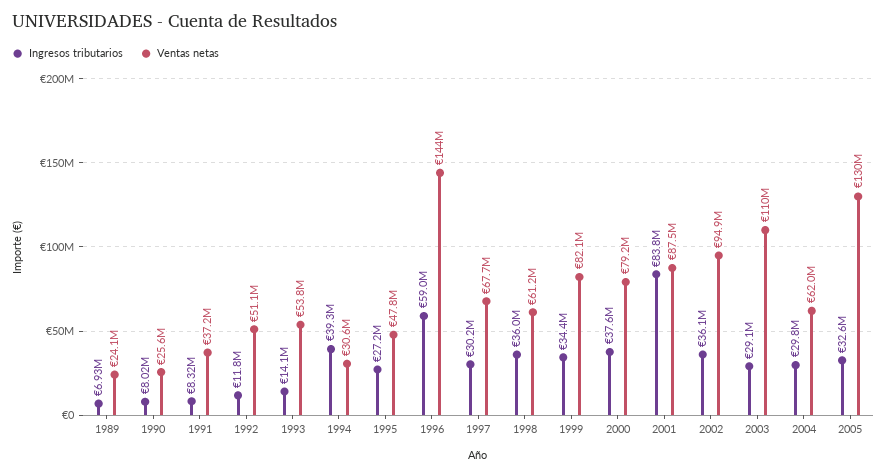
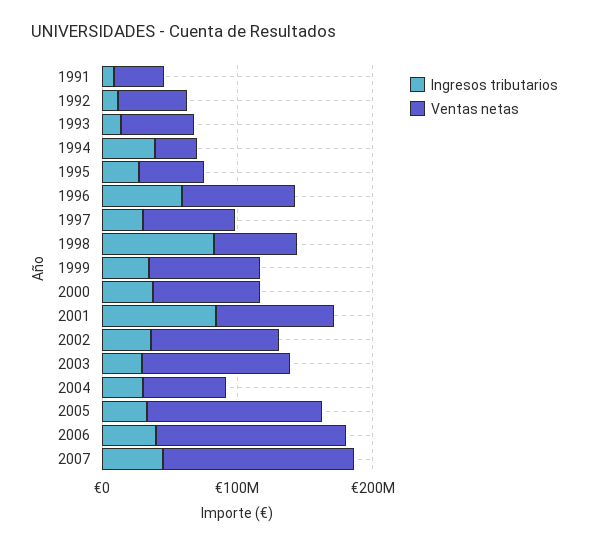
Ingresos tributarios, 1989: 6930000 -> none
Ventas netas, 1989: 24100000 -> none
Ingresos tributarios, 1990: 8020000 -> none
Ventas netas, 1990: 25600000 -> none
Ventas netas, 1996: 144000000 -> 80000000
Ingresos tributarios, 1998: 36000000 -> 80000000
Ingresos tributarios, 2006: none -> 40000000
Ventas netas, 2006: none -> 140000000
Ingresos tributarios, 2007: none -> 40000000
Ventas netas, 2007: none -> 140000000

